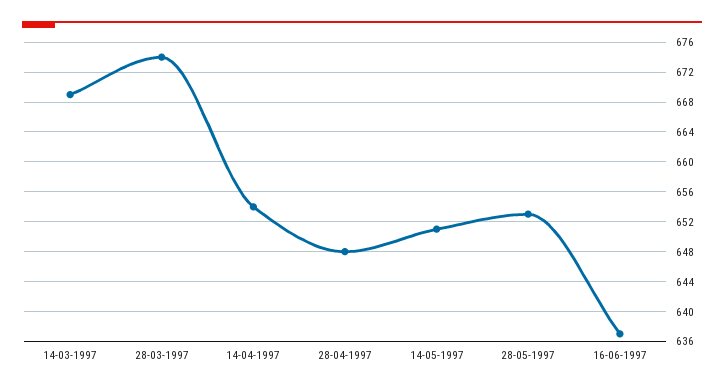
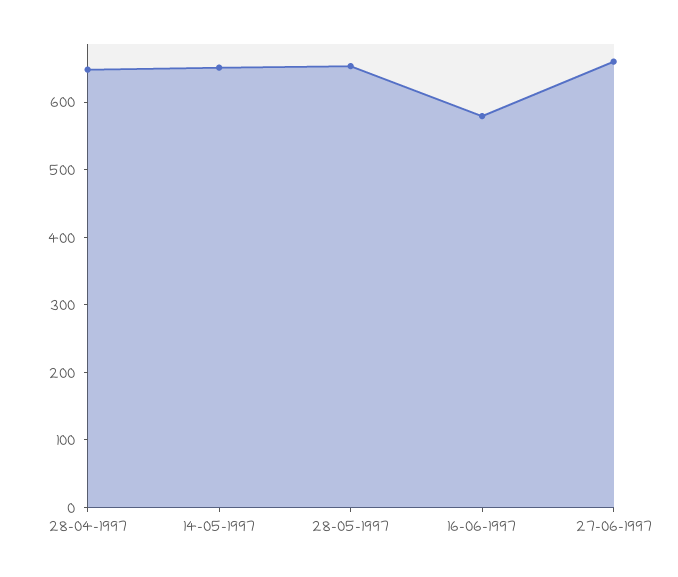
14-03-1997: 669 -> none
28-03-1997: 674 -> none
14-04-1997: 654 -> none
16-06-1997: 637 -> 580
27-06-1997: none -> 660

